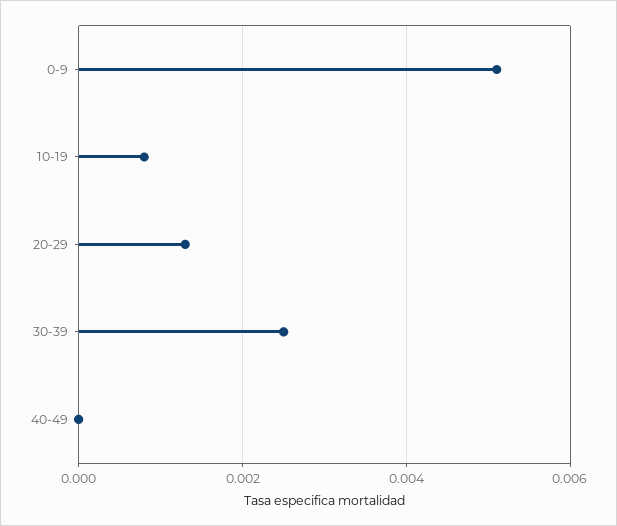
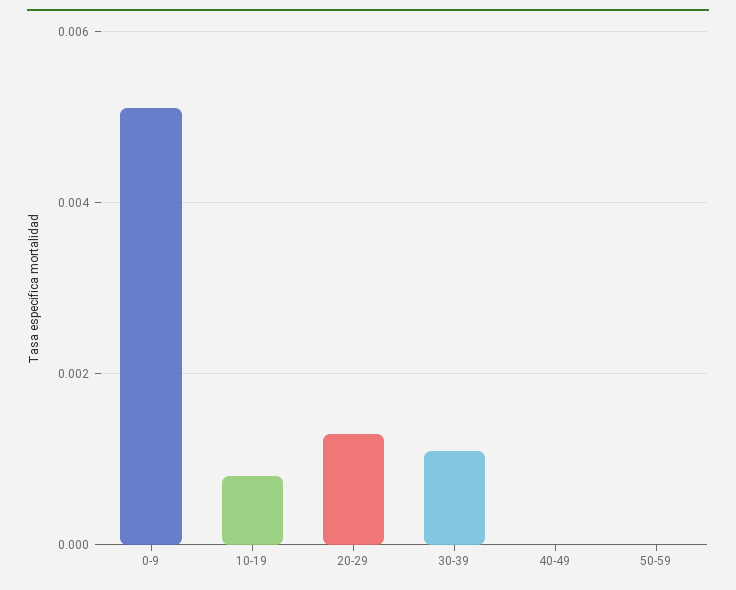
30-39: 0.0025 -> 0.001
50-59: none -> 0

